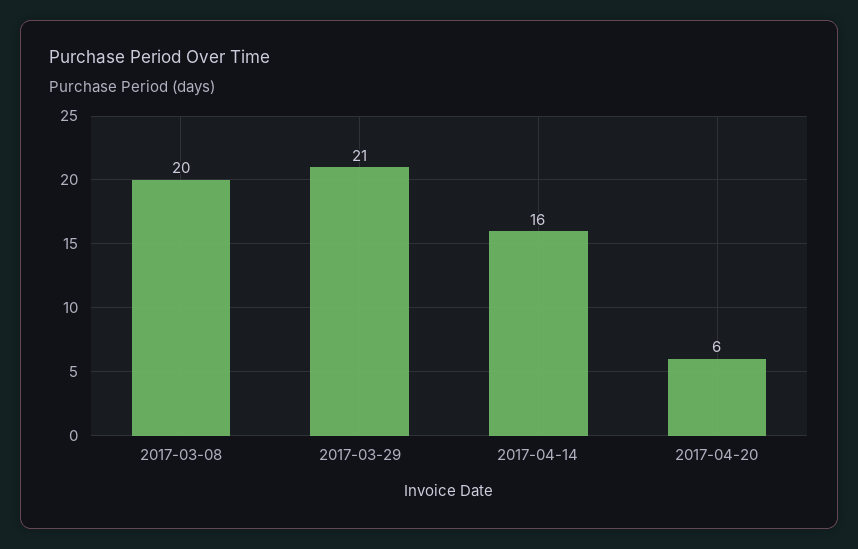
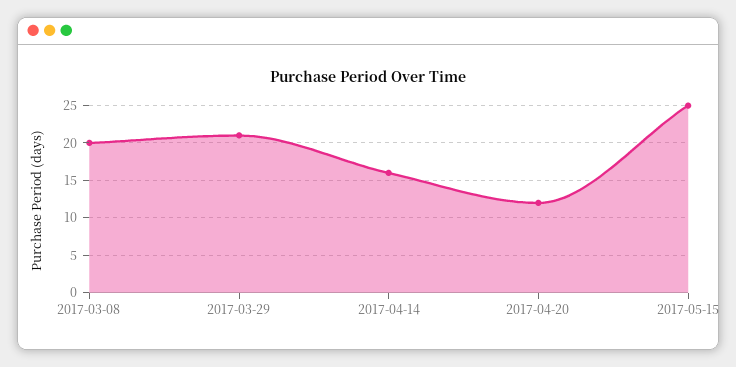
2017-04-20: 6 -> 12
2017-05-15: none -> 25

